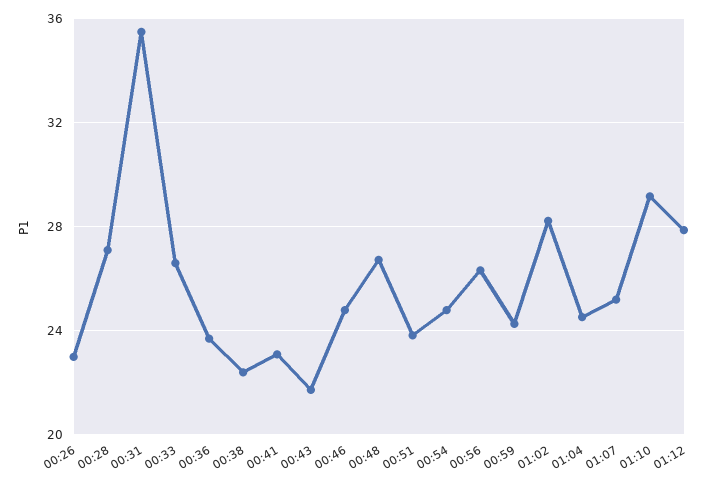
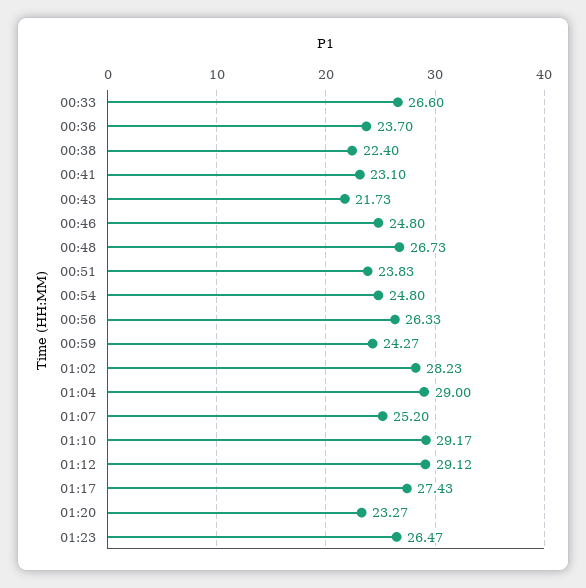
00:26: 23 -> none
00:28: 27 -> none
00:31: 35.5 -> none
01:04: 24.5 -> 29
01:12: 28 -> 29.12
01:17: none -> 27.43
01:20: none -> 23.27
01:23: none -> 26.47

